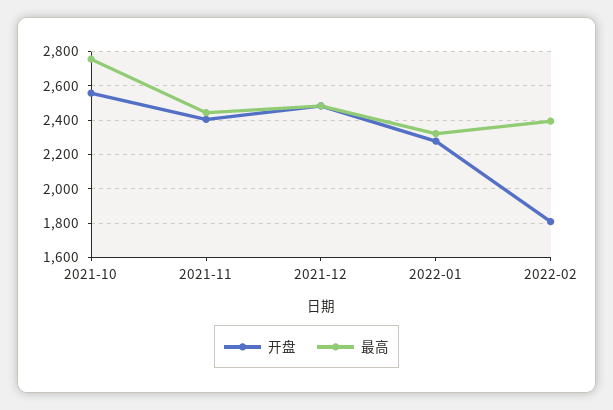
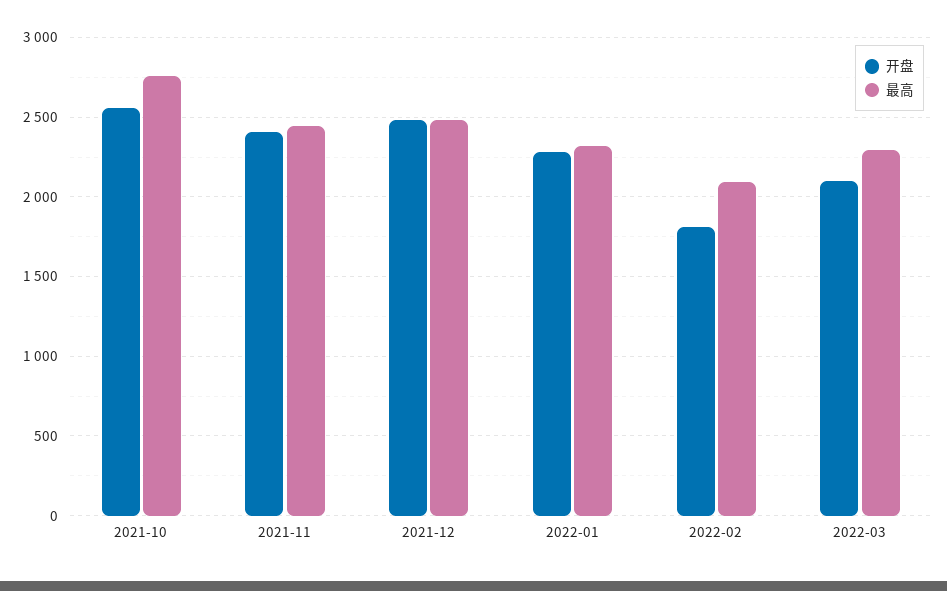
最高, 2022-02: 2400 -> 2100
开盘, 2022-03: none -> 2100
最高, 2022-03: none -> 2300

